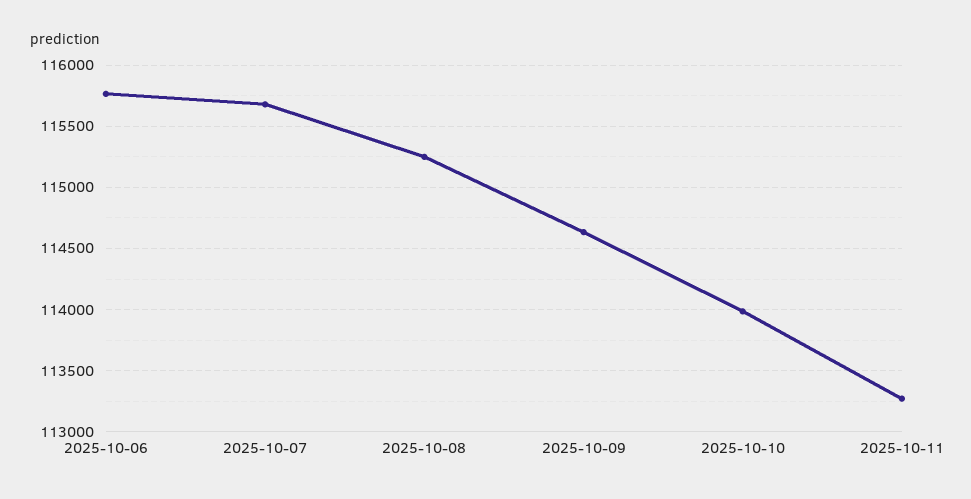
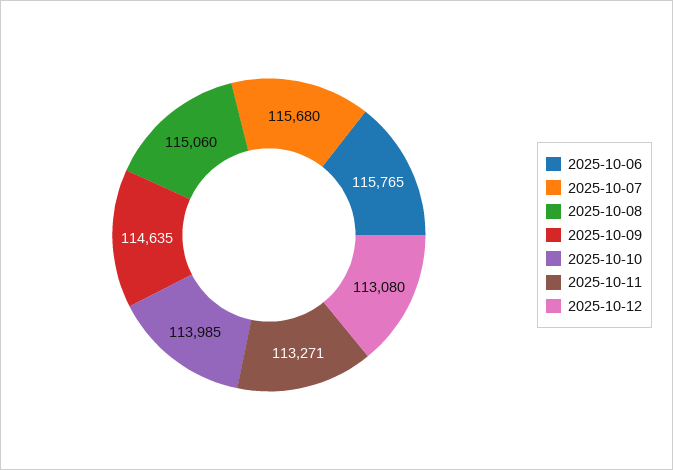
2025-10-08: 115250 -> 115060
2025-10-12: none -> 113080

